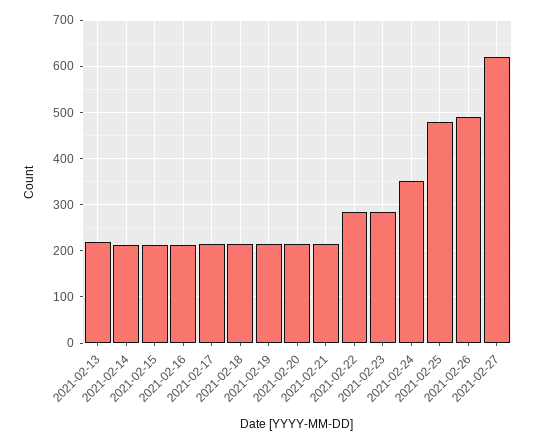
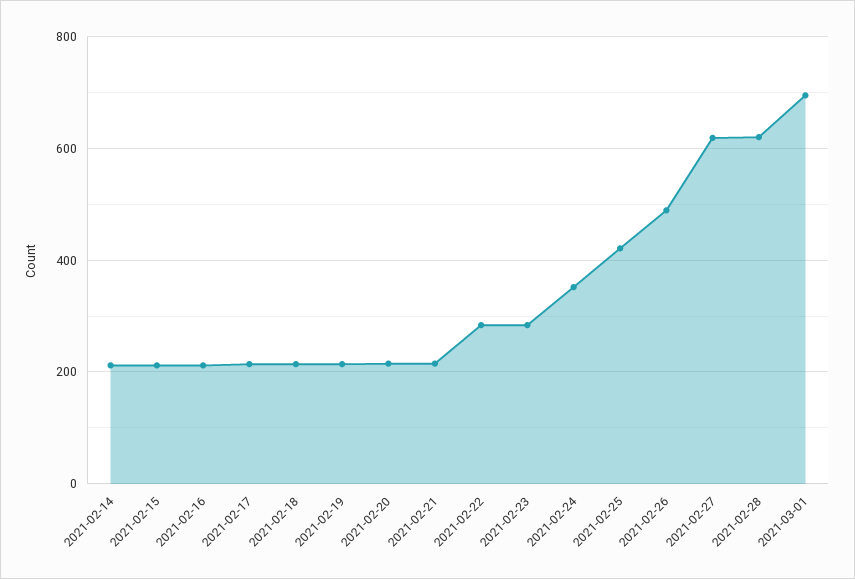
2021-02-13: 220 -> none
2021-02-25: 480 -> 420
2021-02-28: none -> 620
2021-03-01: none -> 700

